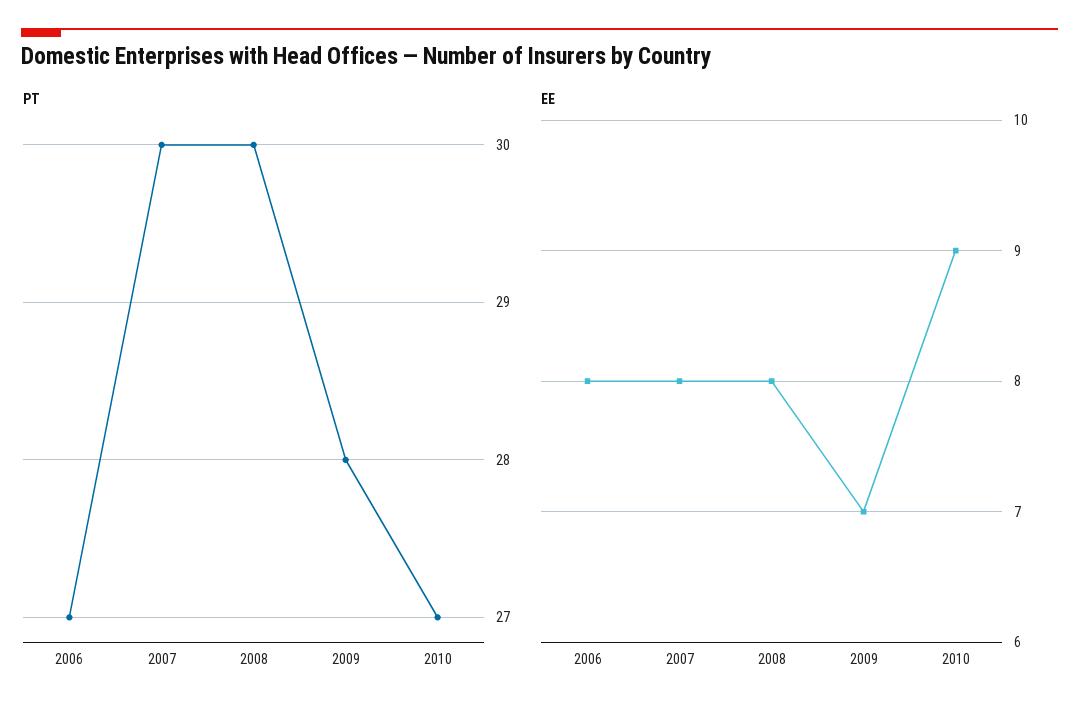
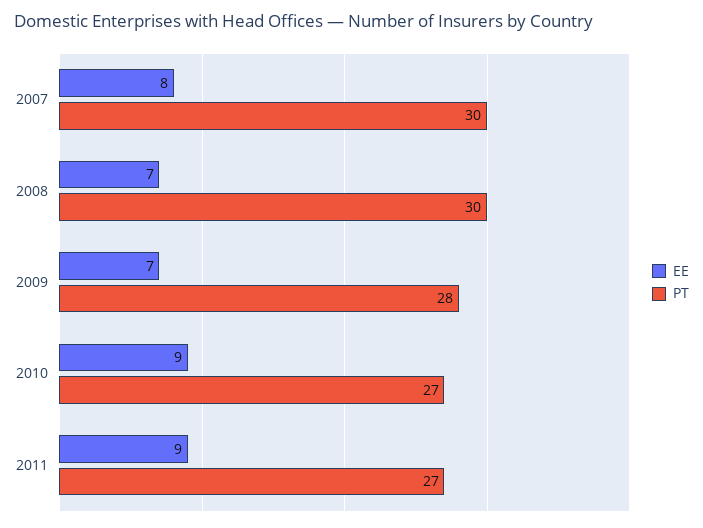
PT, 2006: 27 -> none
EE, 2006: 8 -> none
EE, 2008: 8 -> 7
EE, 2011: none -> 9
PT, 2011: none -> 27

